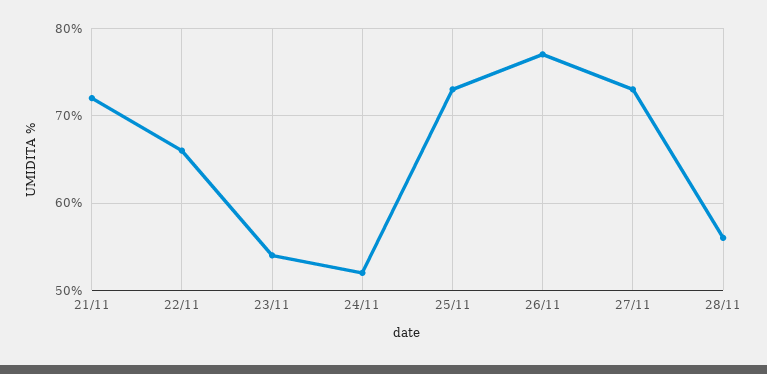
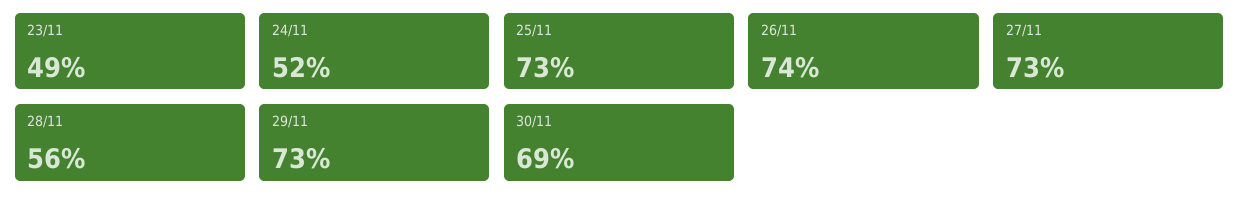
21/11: 72 -> none
22/11: 66 -> none
23/11: 54 -> 49
26/11: 77 -> 74
29/11: none -> 73
30/11: none -> 69

